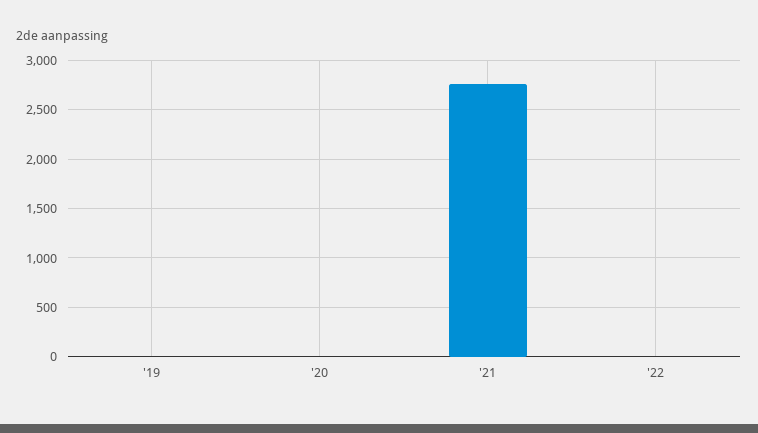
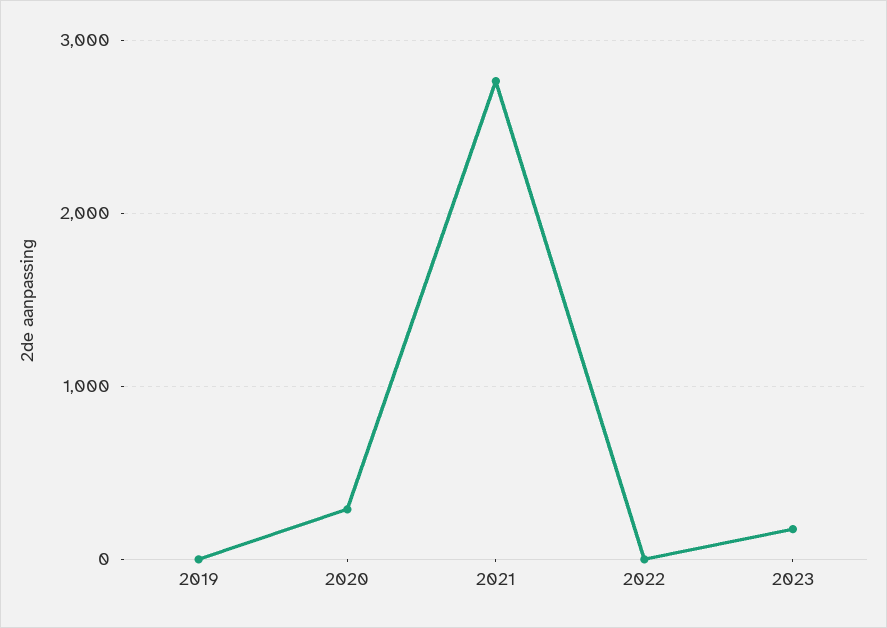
'20: 0 -> 300
2023: none -> 200

